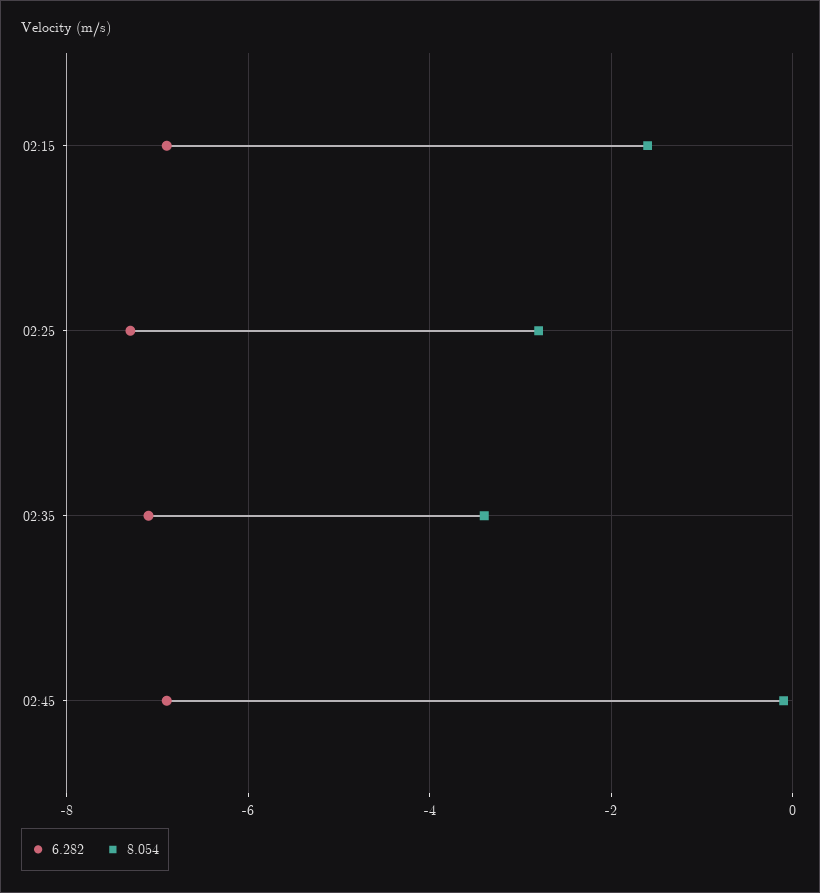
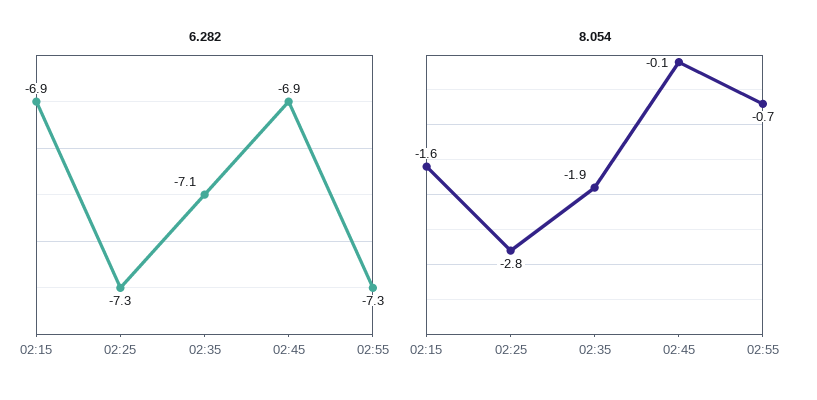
8.054, 02:35: -3.5 -> -1.9
6.282, 02:55: none -> -7.3
8.054, 02:55: none -> -0.7

